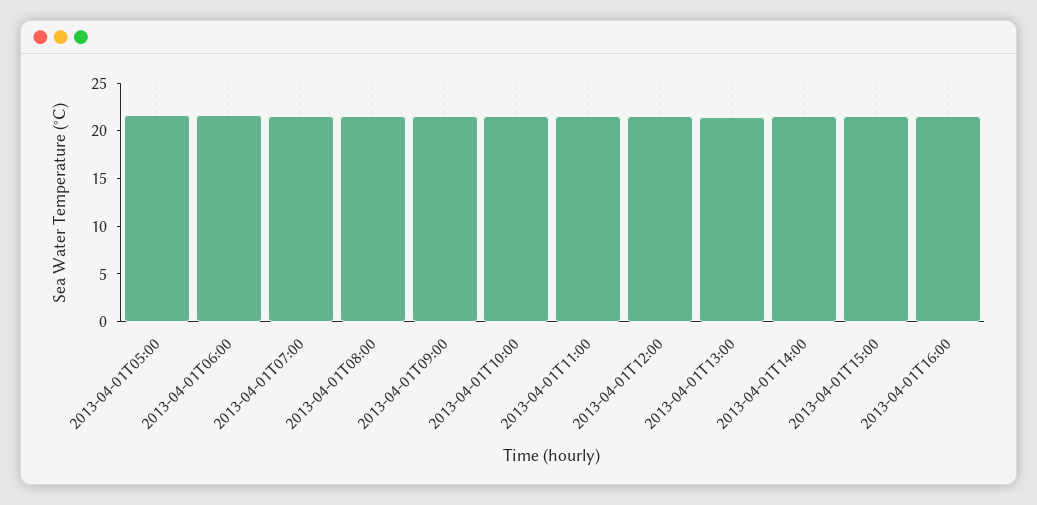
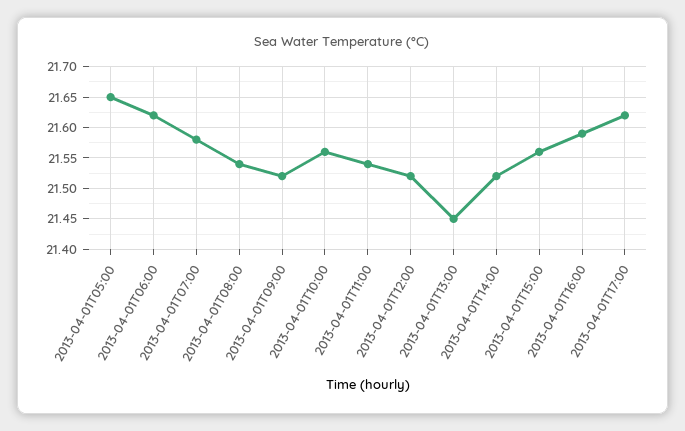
2013-04-01T17:00: none -> 21.62

